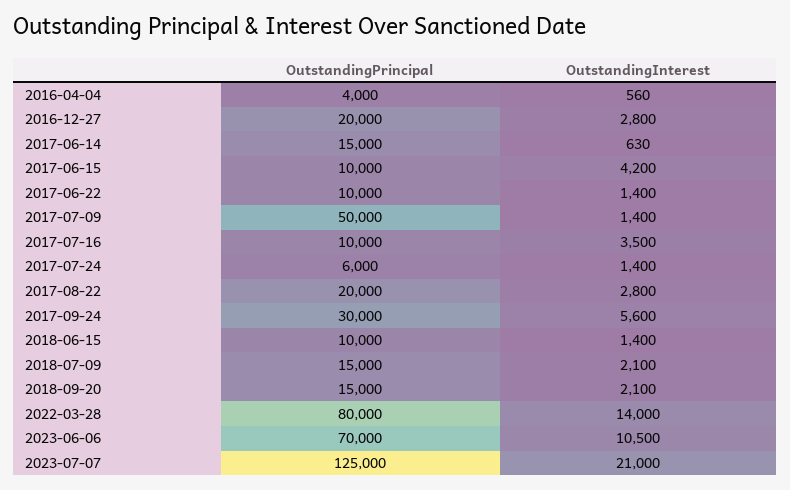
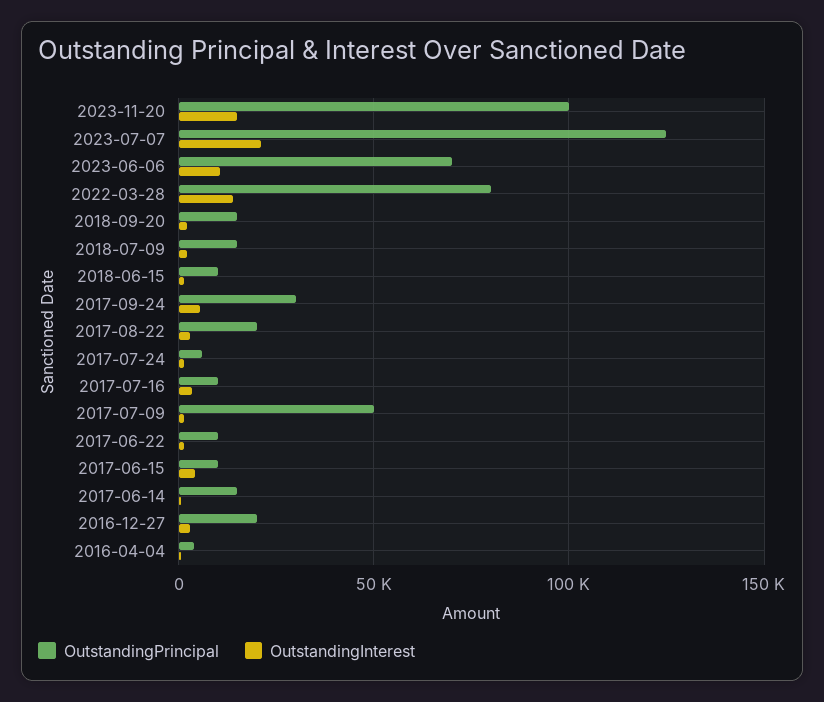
OutstandingPrincipal, 2023-11-20: none -> 100000
OutstandingInterest, 2023-11-20: none -> 15000

